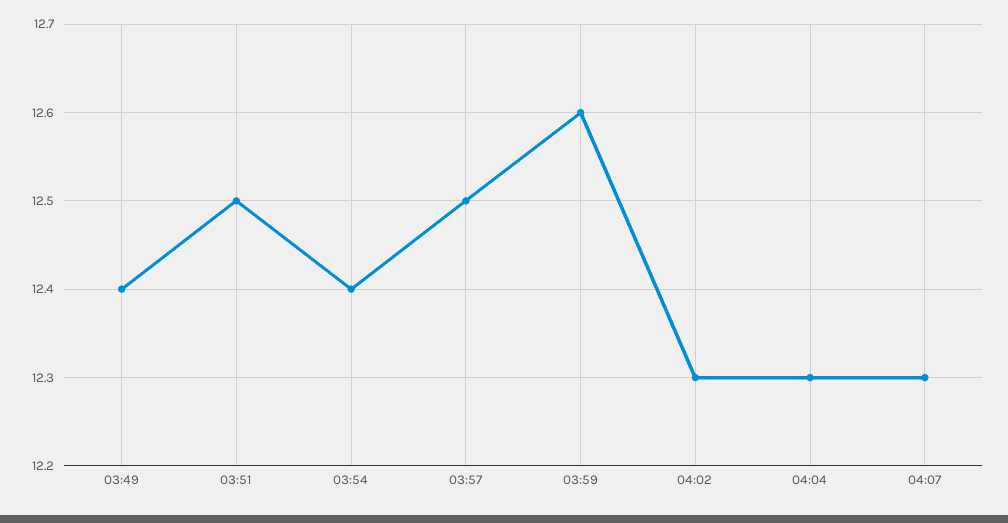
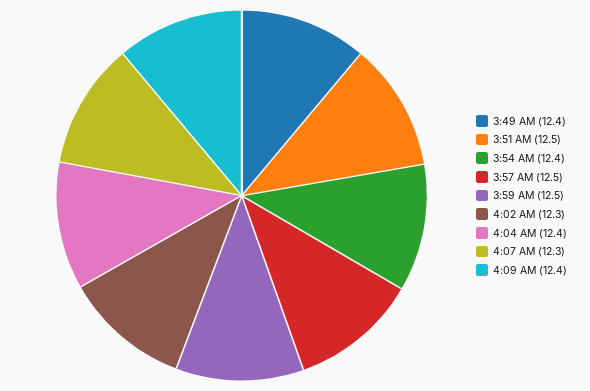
03:59: 12.6 -> 12.5
04:04: 12.3 -> 12.4
4:09 AM: none -> 12.4

